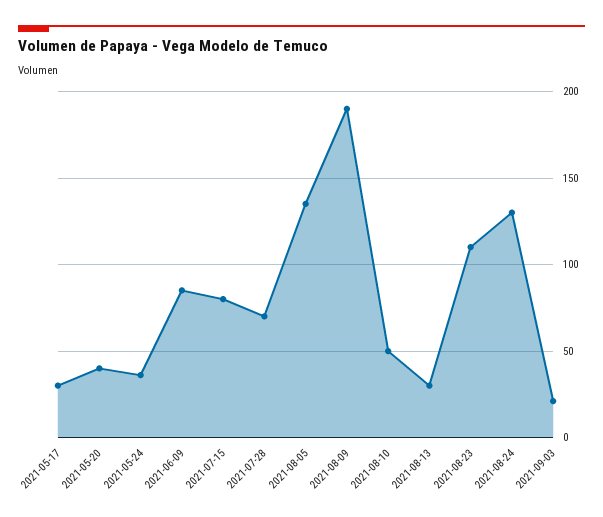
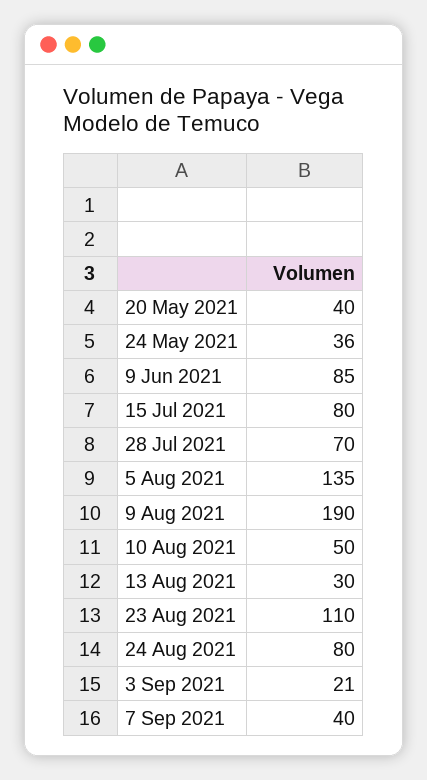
2021-05-17: 30 -> none
2021-08-24: 130 -> 80
7 Sep 2021: none -> 40

